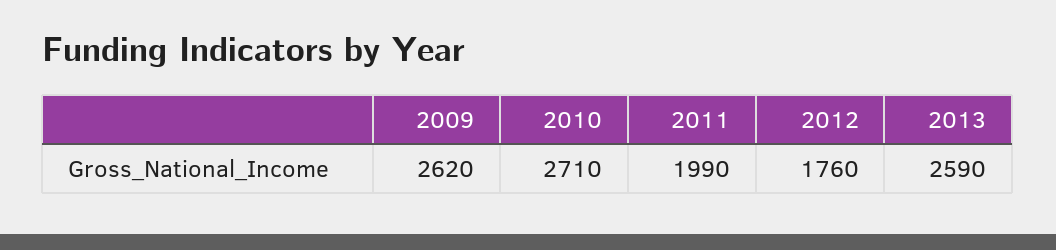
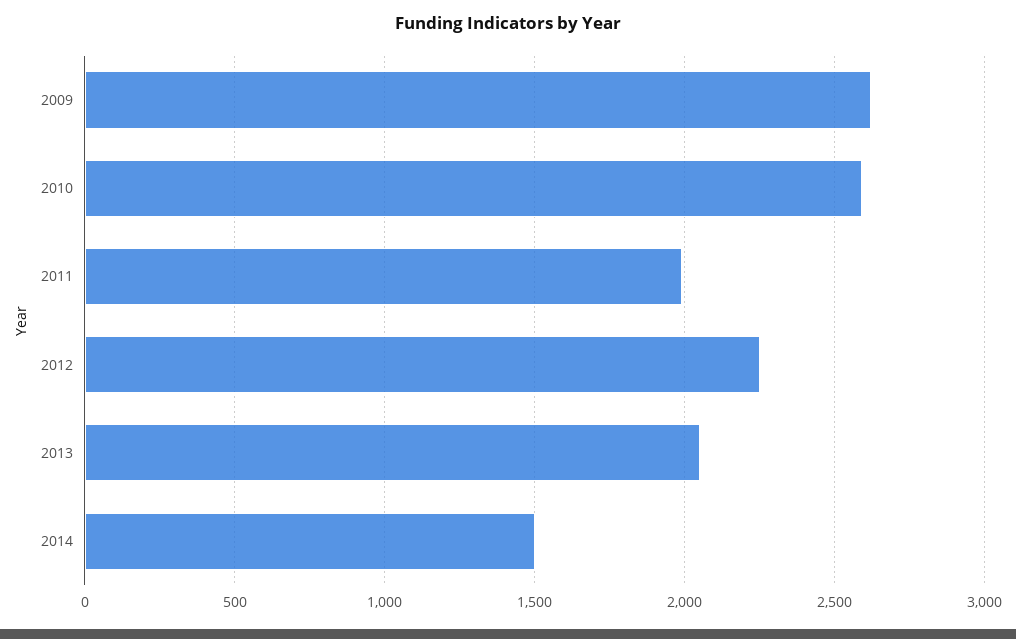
2010: 2710 -> 2600
2012: 1760 -> 2250
2013: 2590 -> 2050
2014: none -> 1500

